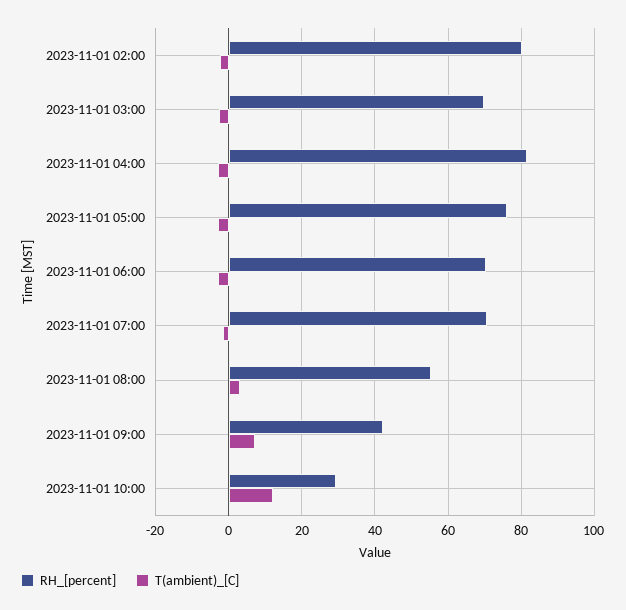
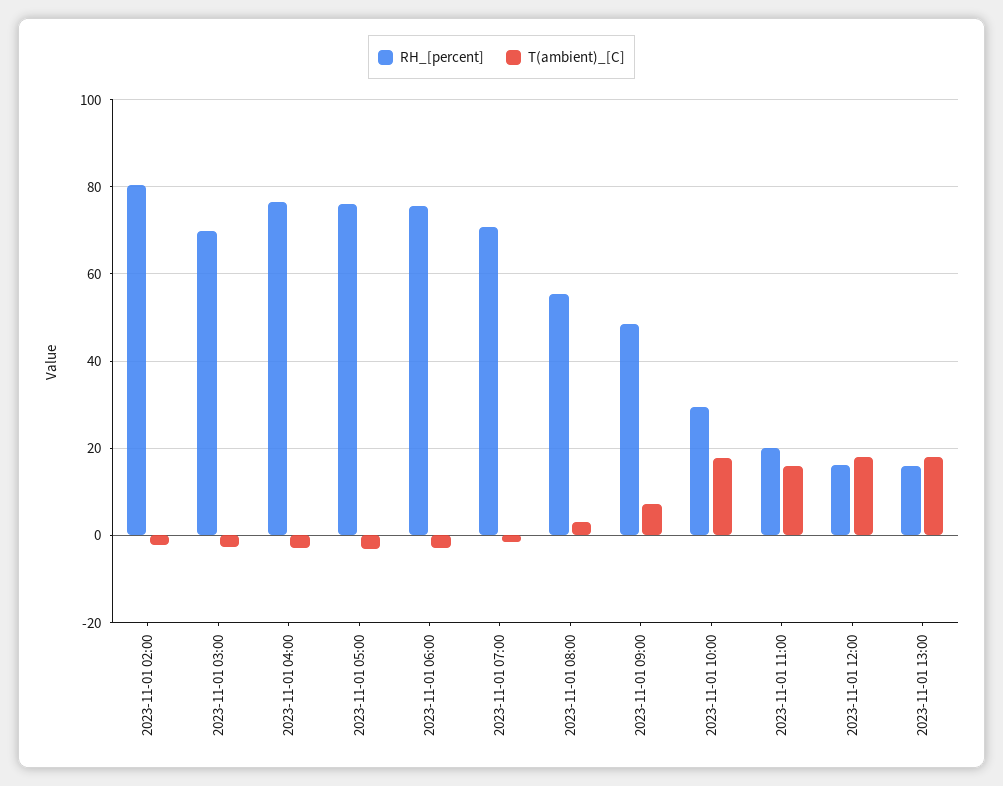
RH_[percent], 2023-11-01 04:00: 82 -> 76
RH_[percent], 2023-11-01 06:00: 70 -> 76
RH_[percent], 2023-11-01 09:00: 42 -> 48
T(ambient)_[C], 2023-11-01 10:00: 12 -> 18
RH_[percent], 2023-11-01 11:00: none -> 20
T(ambient)_[C], 2023-11-01 11:00: none -> 16
RH_[percent], 2023-11-01 12:00: none -> 16
T(ambient)_[C], 2023-11-01 12:00: none -> 18
RH_[percent], 2023-11-01 13:00: none -> 16
T(ambient)_[C], 2023-11-01 13:00: none -> 18

